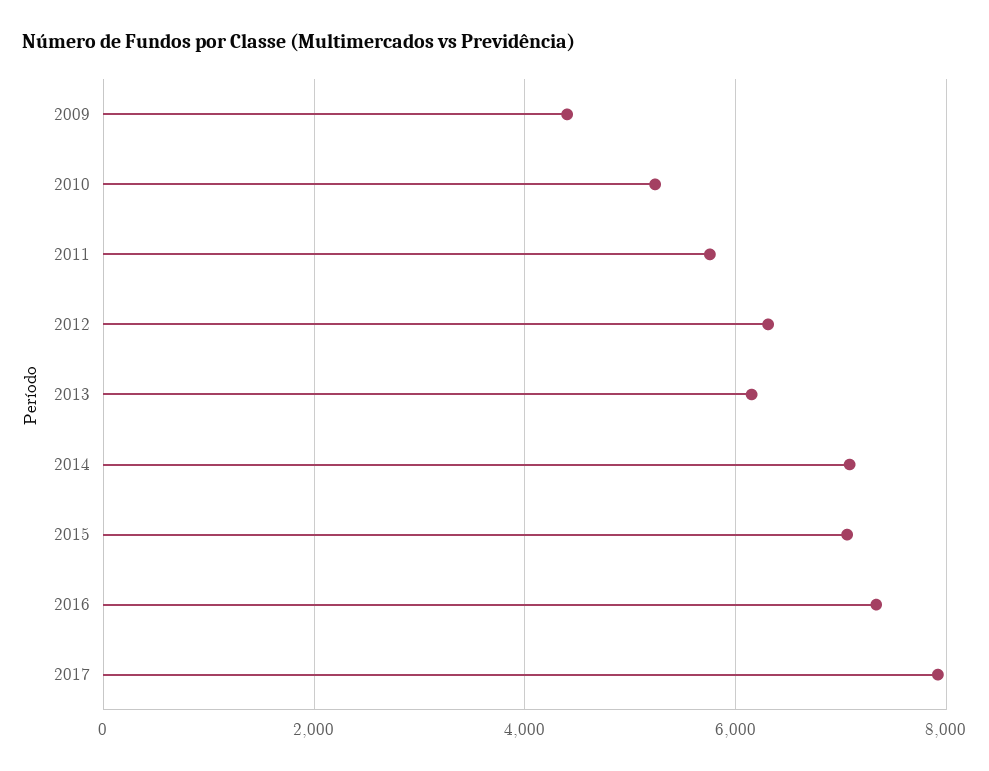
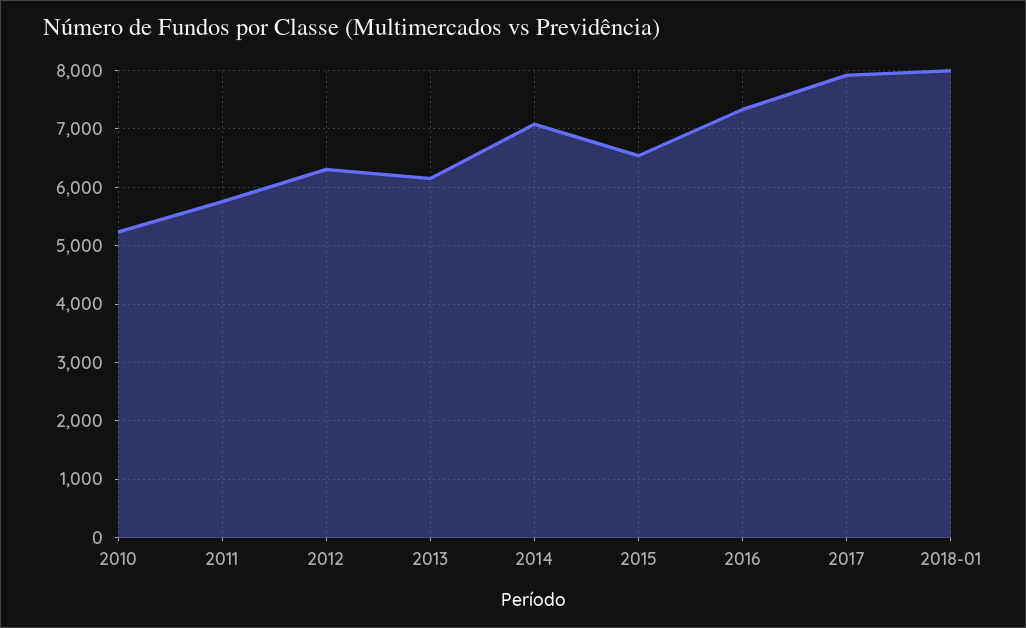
2009: 4400 -> none
2015: 7000 -> 6600
2018-01: none -> 8000

